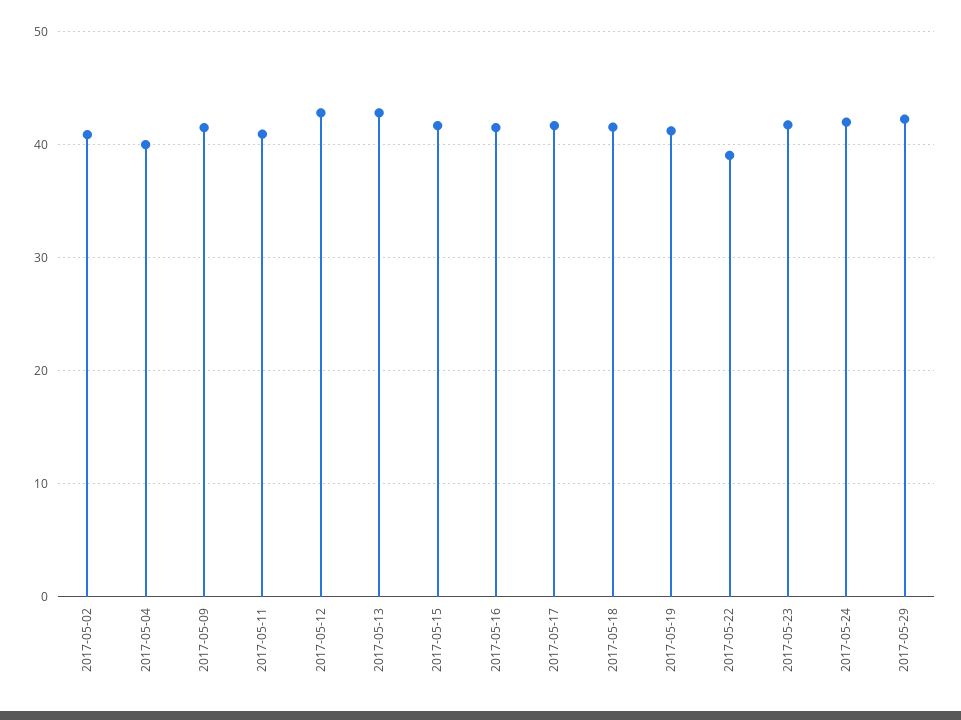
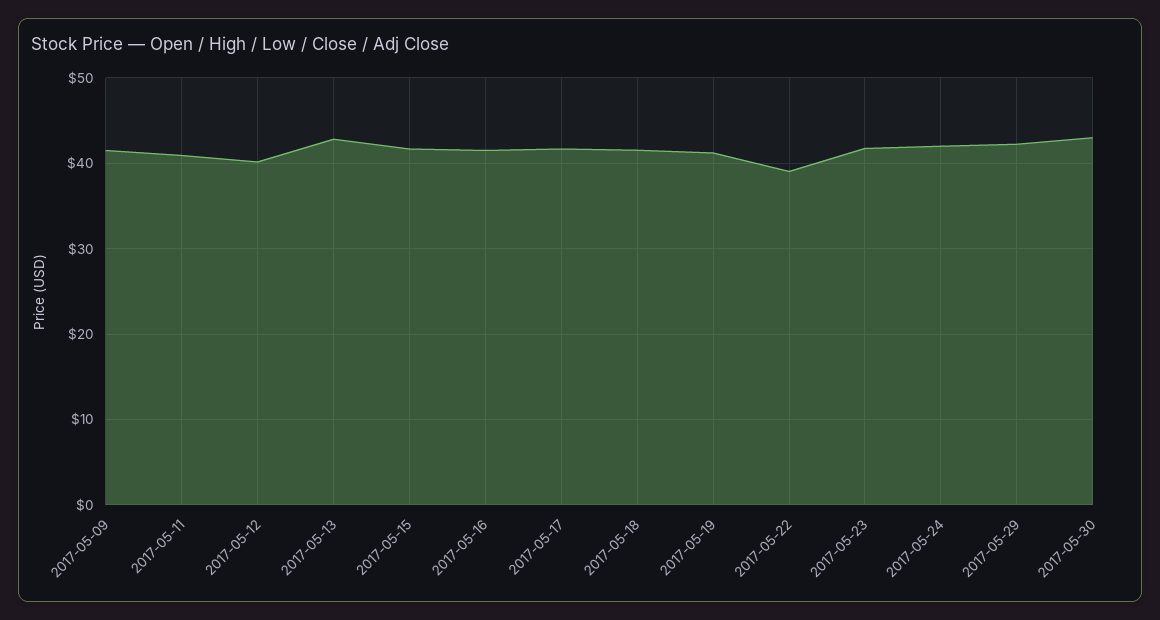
2017-05-02: 41 -> none
2017-05-04: 40 -> none
2017-05-12: 43 -> 40
2017-05-30: none -> 43

